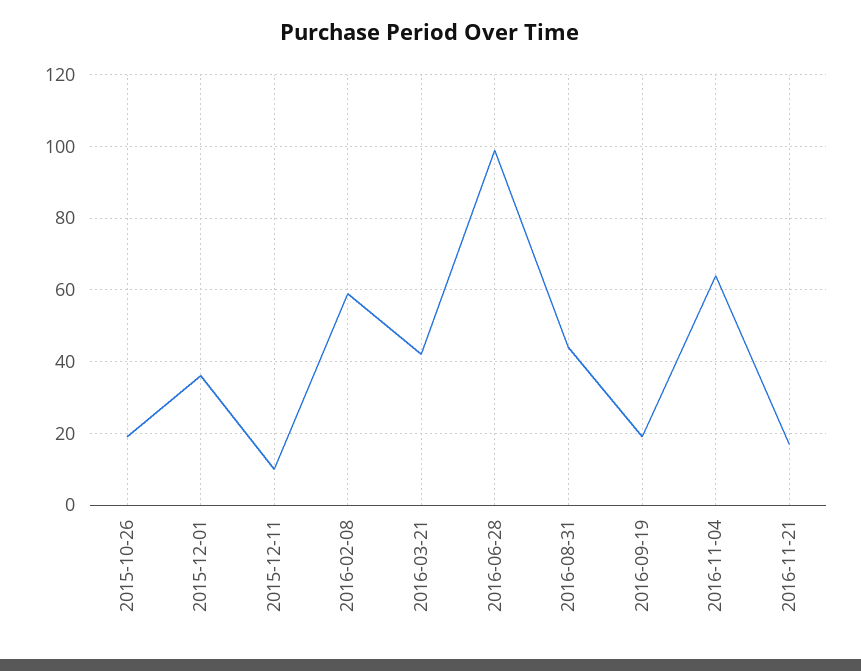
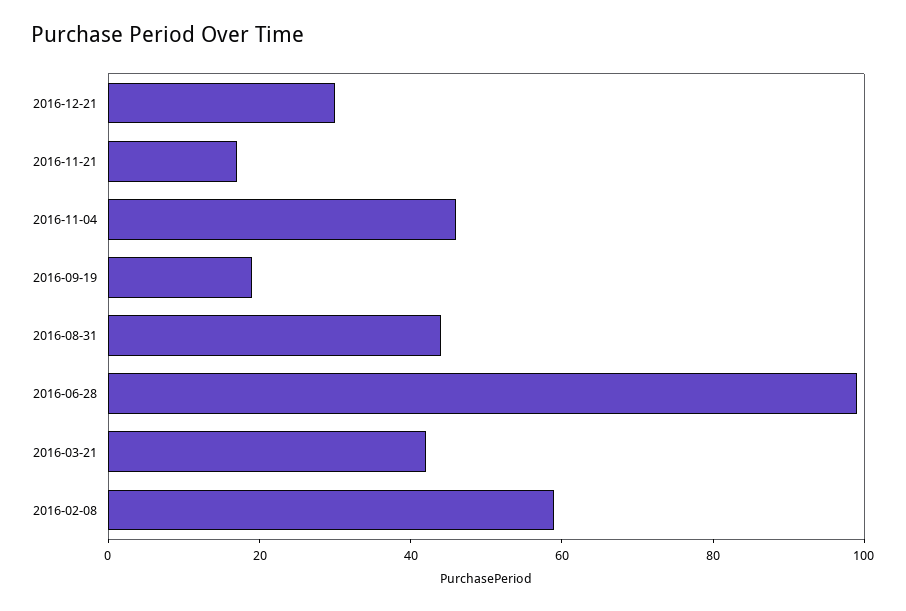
2015-10-26: 20 -> none
2015-12-01: 35 -> none
2015-12-11: 10 -> none
2016-11-04: 65 -> 45
2016-12-21: none -> 30

